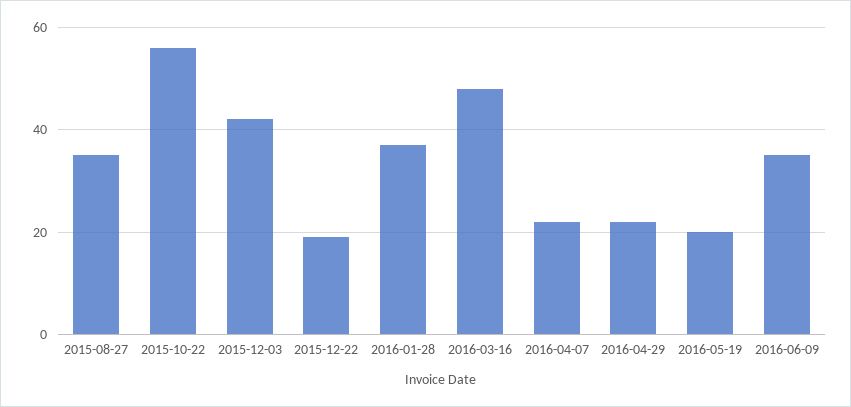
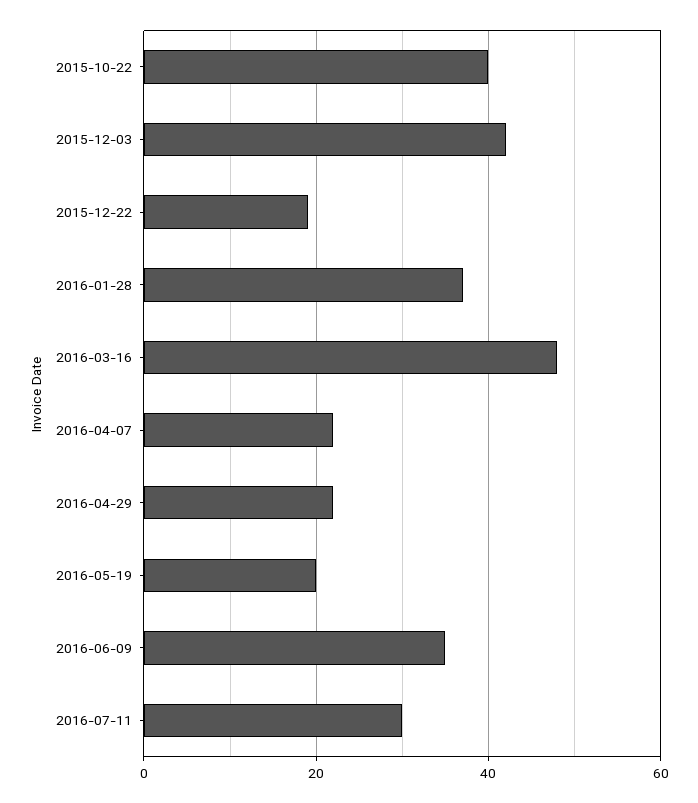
2015-08-27: 35 -> none
2015-10-22: 55 -> 40
2016-07-11: none -> 30

